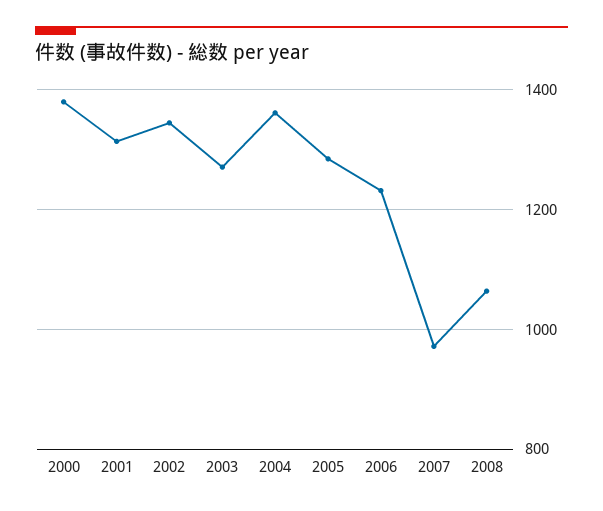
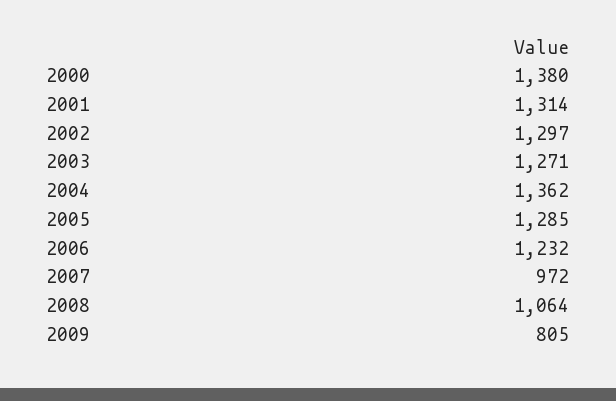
2002: 1340 -> 1297
2009: none -> 805

